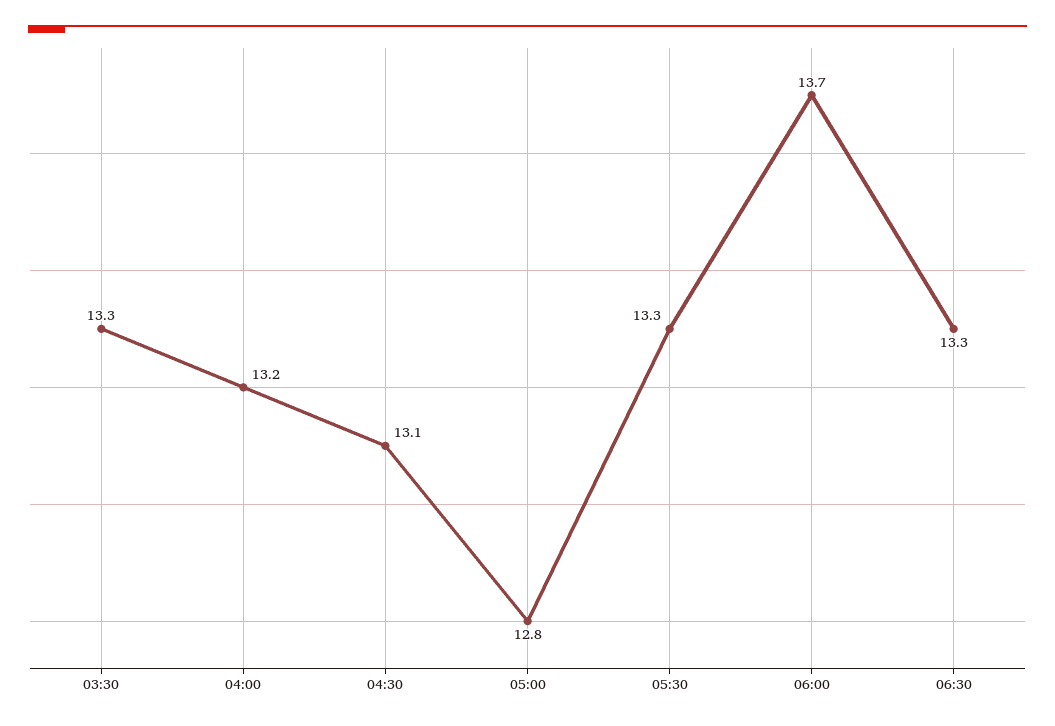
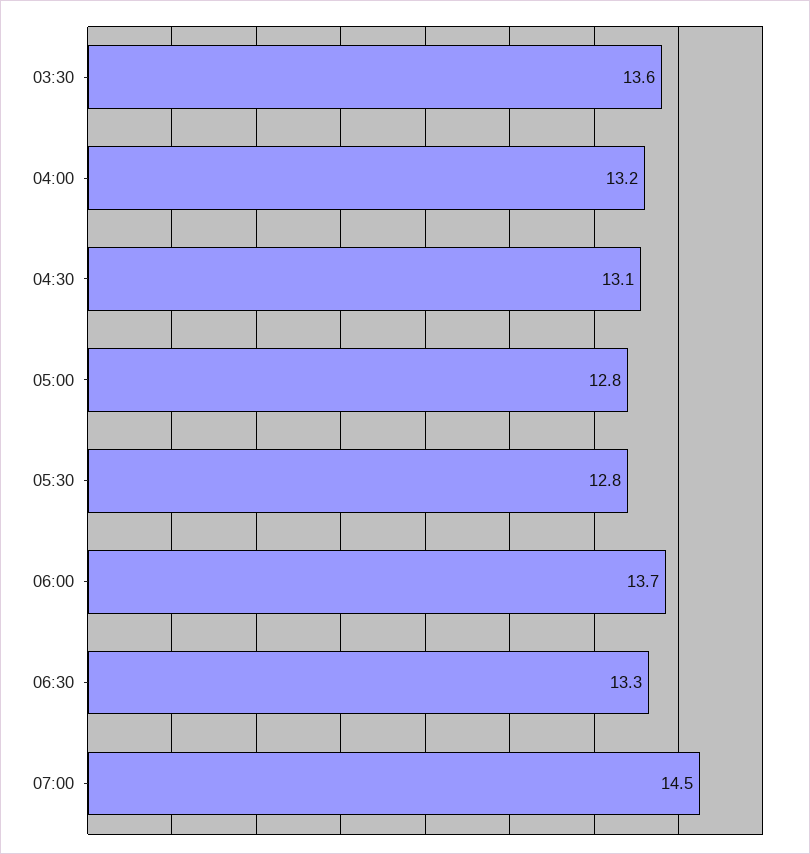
03:30: 13.3 -> 13.6
05:30: 13.3 -> 12.8
07:00: none -> 14.5

